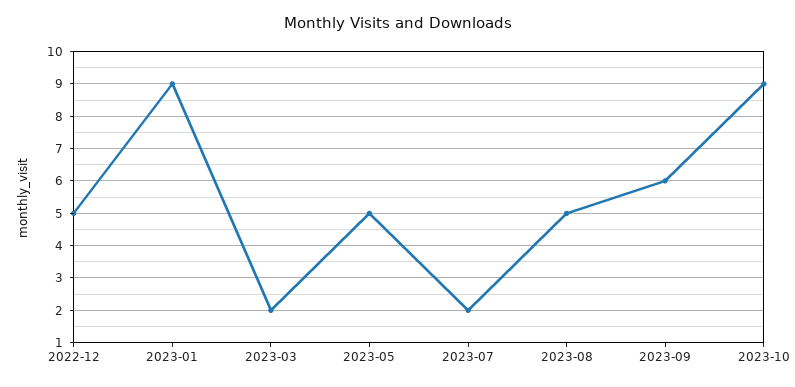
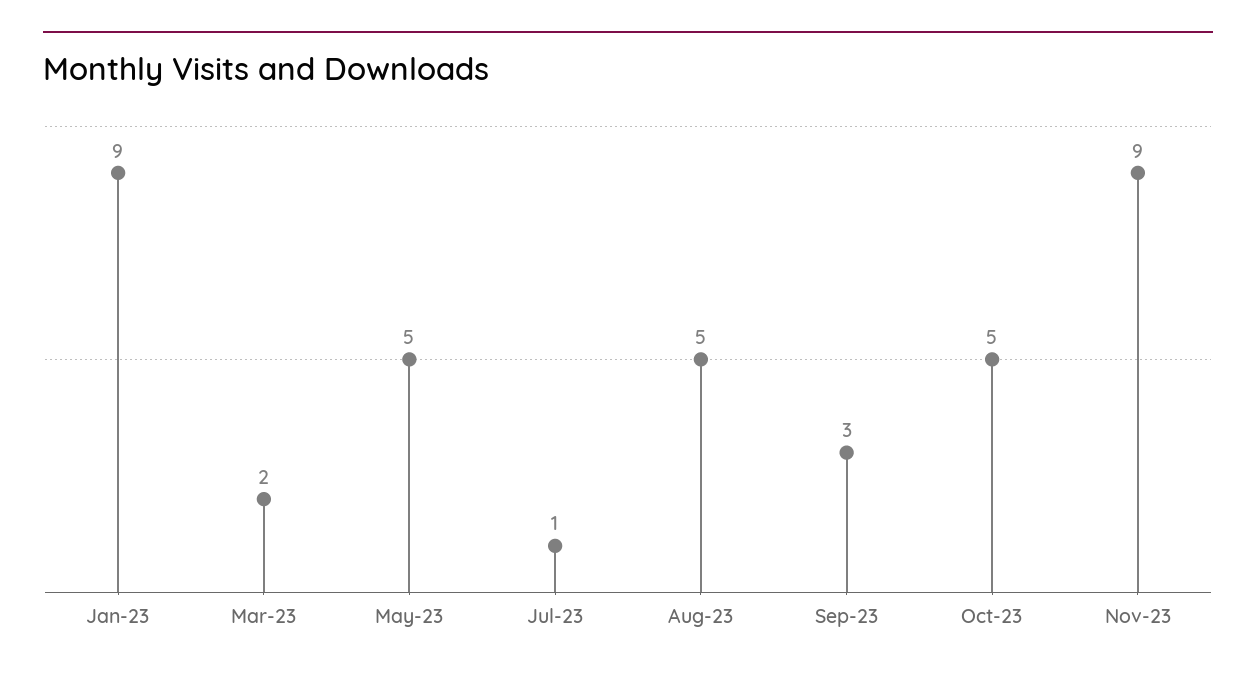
2022-12: 5 -> none
2023-07: 2 -> 1
2023-09: 6 -> 3
2023-10: 9 -> 5
Nov-23: none -> 9

